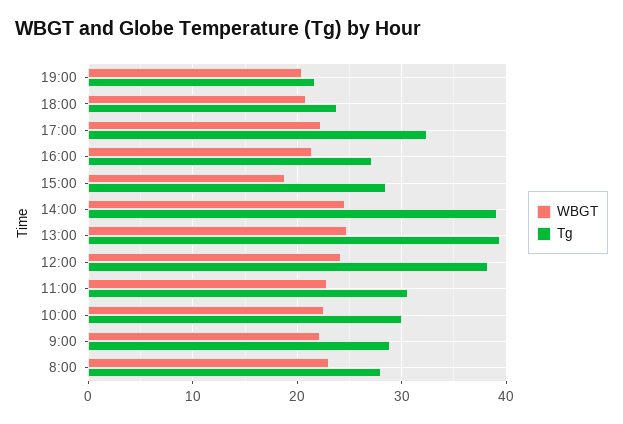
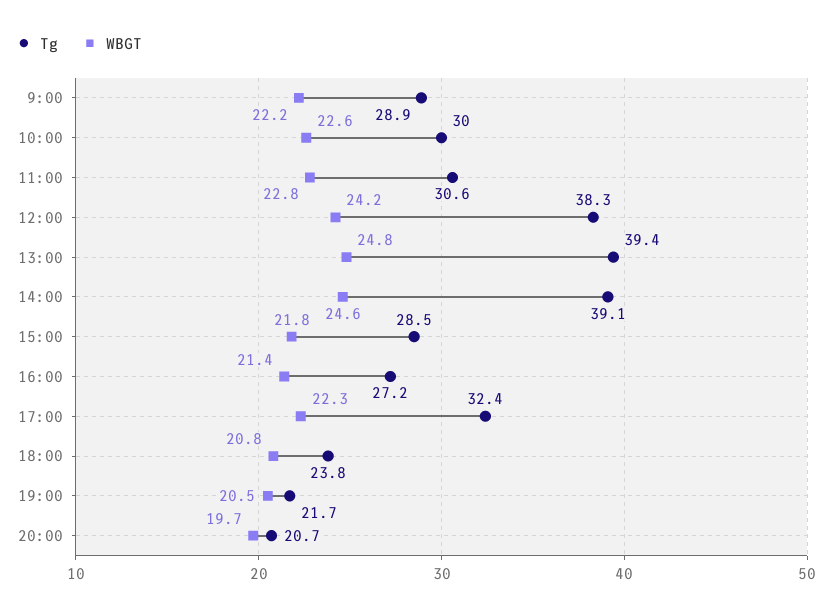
WBGT, 15:00: 19 -> 21.8
WBGT, 8:00: 23 -> none
Tg, 8:00: 28 -> none
Tg, 20:00: none -> 20.7
WBGT, 20:00: none -> 19.7

